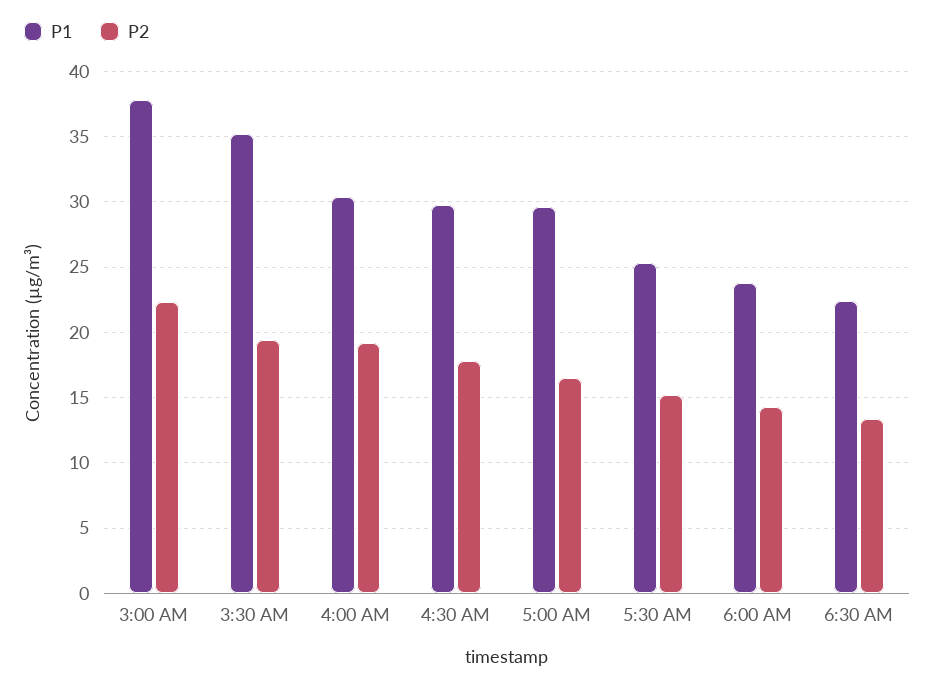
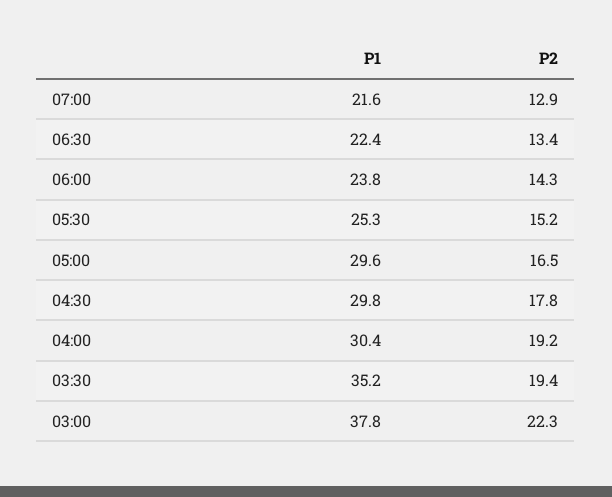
P1, 07:00: none -> 21.6
P2, 07:00: none -> 12.9

